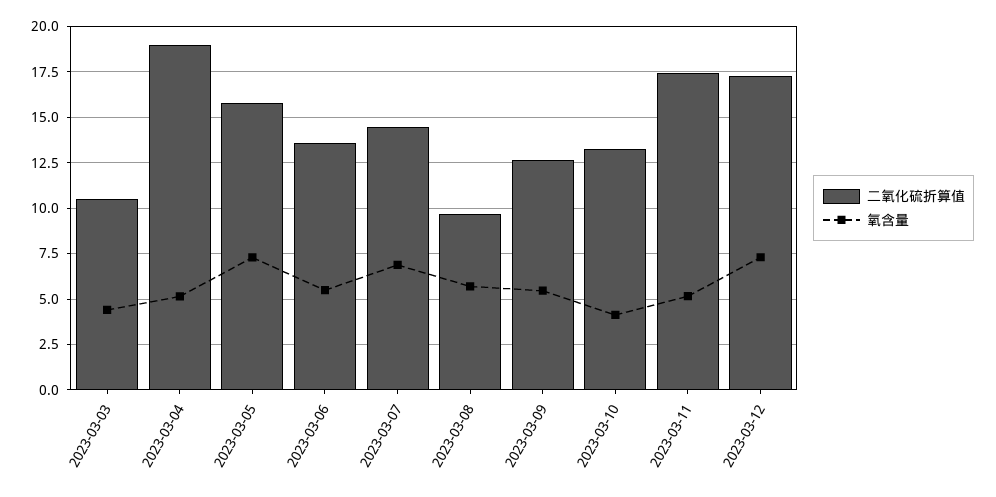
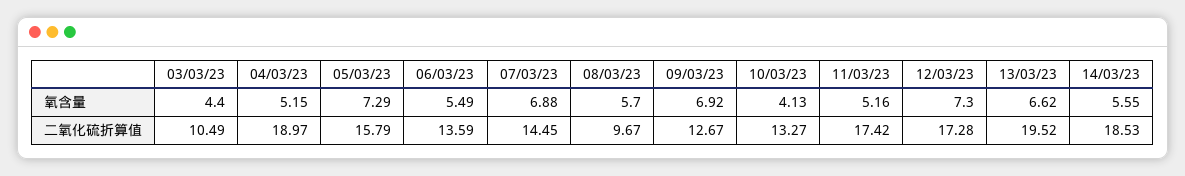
氧含量, 2023-03-09: 5.5 -> 6.92
氧含量, 13/03/23: none -> 6.62
氧含量, 14/03/23: none -> 5.55
二氧化硫折算值, 13/03/23: none -> 19.52
二氧化硫折算值, 14/03/23: none -> 18.53

